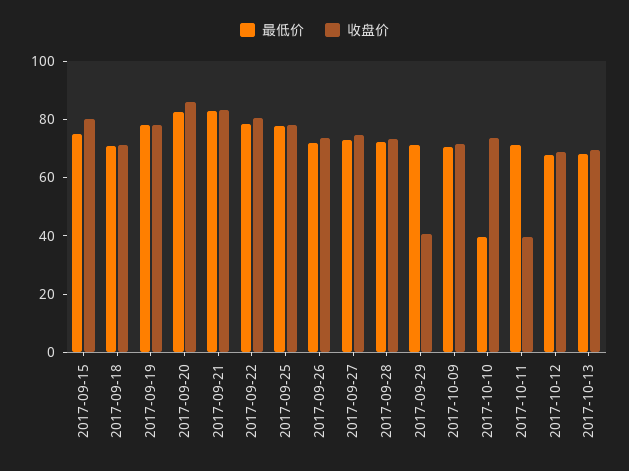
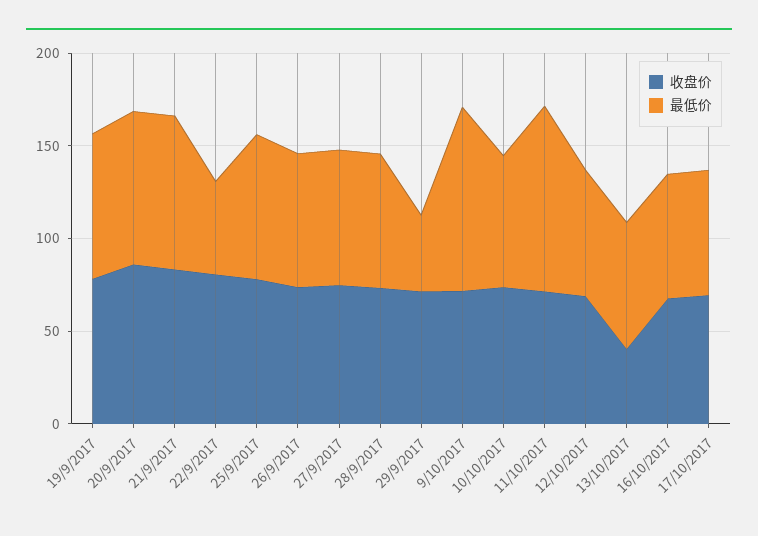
最低价, 2017-09-15: 75 -> none
收盘价, 2017-09-15: 80 -> none
最低价, 2017-09-18: 70 -> none
收盘价, 2017-09-18: 70 -> none
最低价, 2017-09-22: 80 -> 50
最低价, 2017-09-29: 70 -> 40
收盘价, 2017-09-29: 40 -> 70
最低价, 2017-10-09: 70 -> 100
最低价, 2017-10-10: 40 -> 70
最低价, 2017-10-11: 70 -> 100
收盘价, 2017-10-11: 40 -> 70
收盘价, 2017-10-13: 70 -> 40
收盘价, 16/10/2017: none -> 70
最低价, 16/10/2017: none -> 70
收盘价, 17/10/2017: none -> 70
最低价, 17/10/2017: none -> 70

